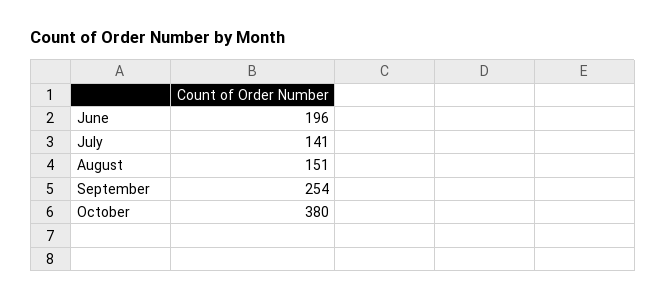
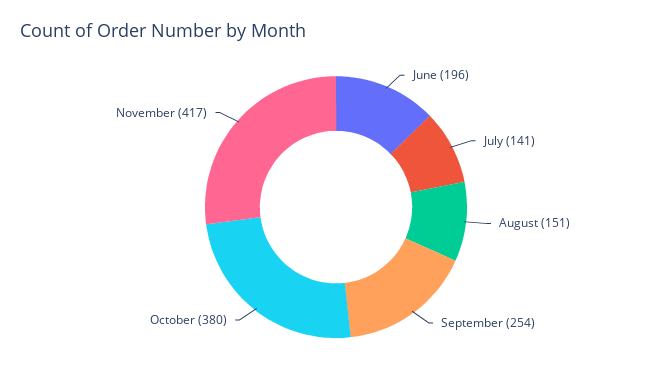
November: none -> 417

